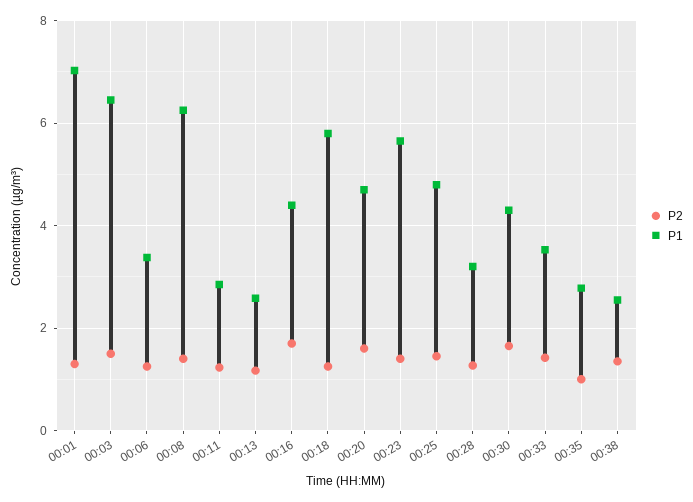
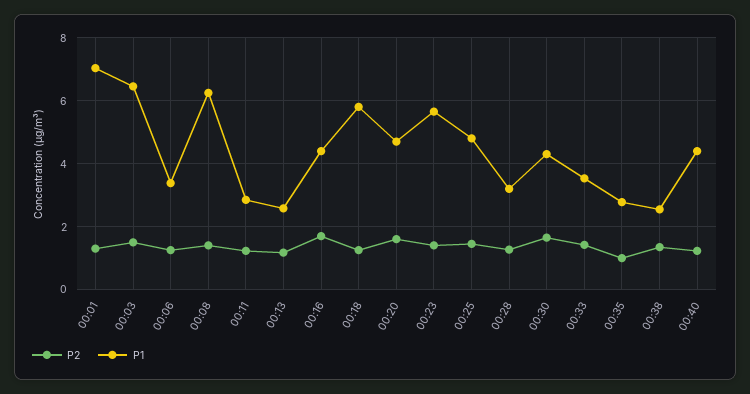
P2, 00:40: none -> 1.2
P1, 00:40: none -> 4.4

